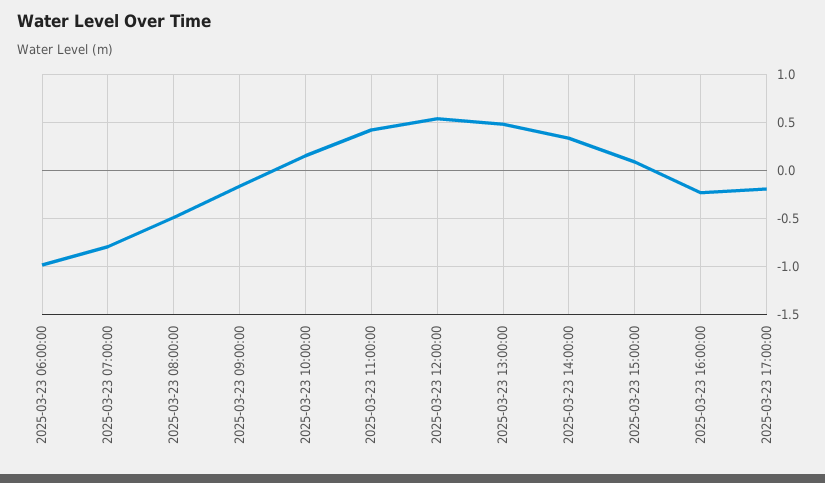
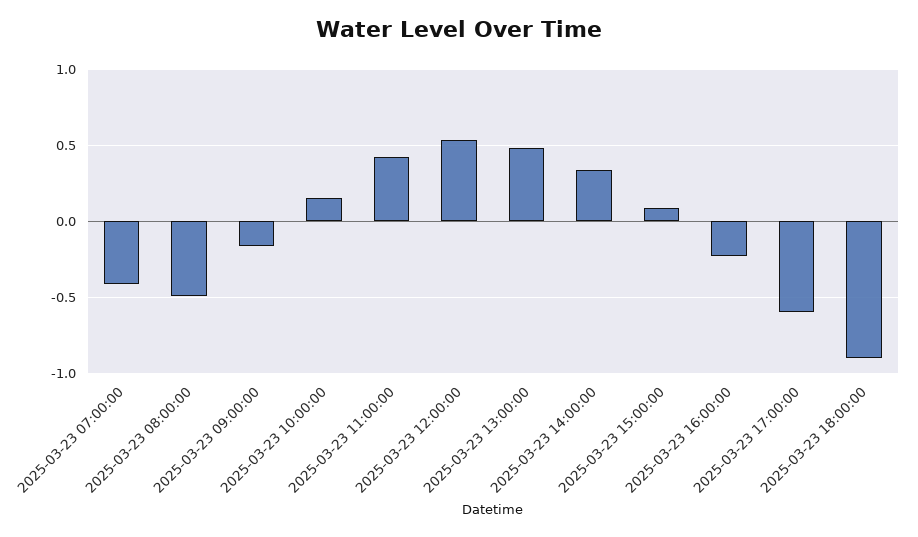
2025-03-23 06:00:00: -1 -> none
2025-03-23 07:00:00: -0.8 -> -0.4
2025-03-23 17:00:00: -0.2 -> -0.6
2025-03-23 18:00:00: none -> -0.9

